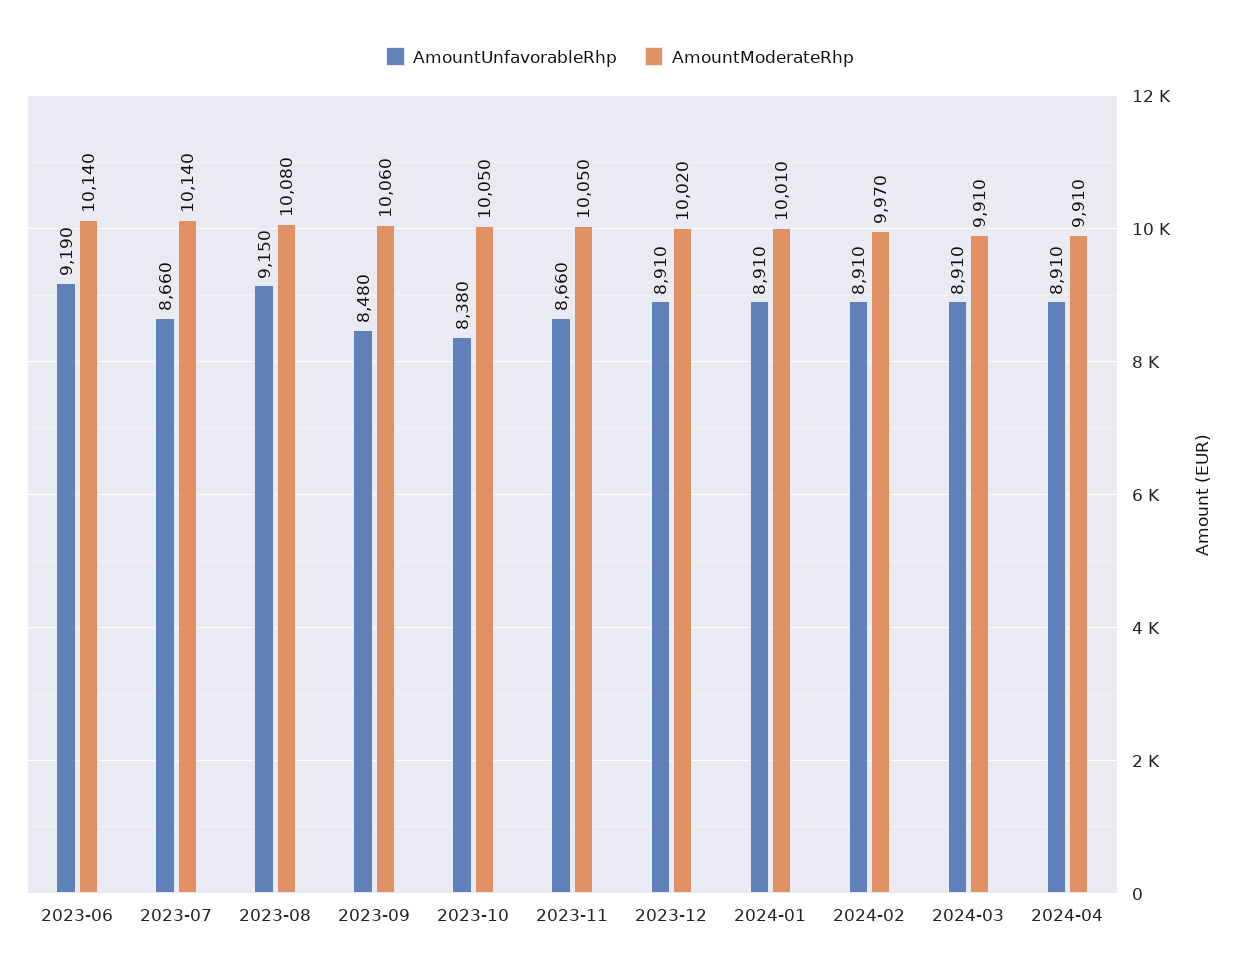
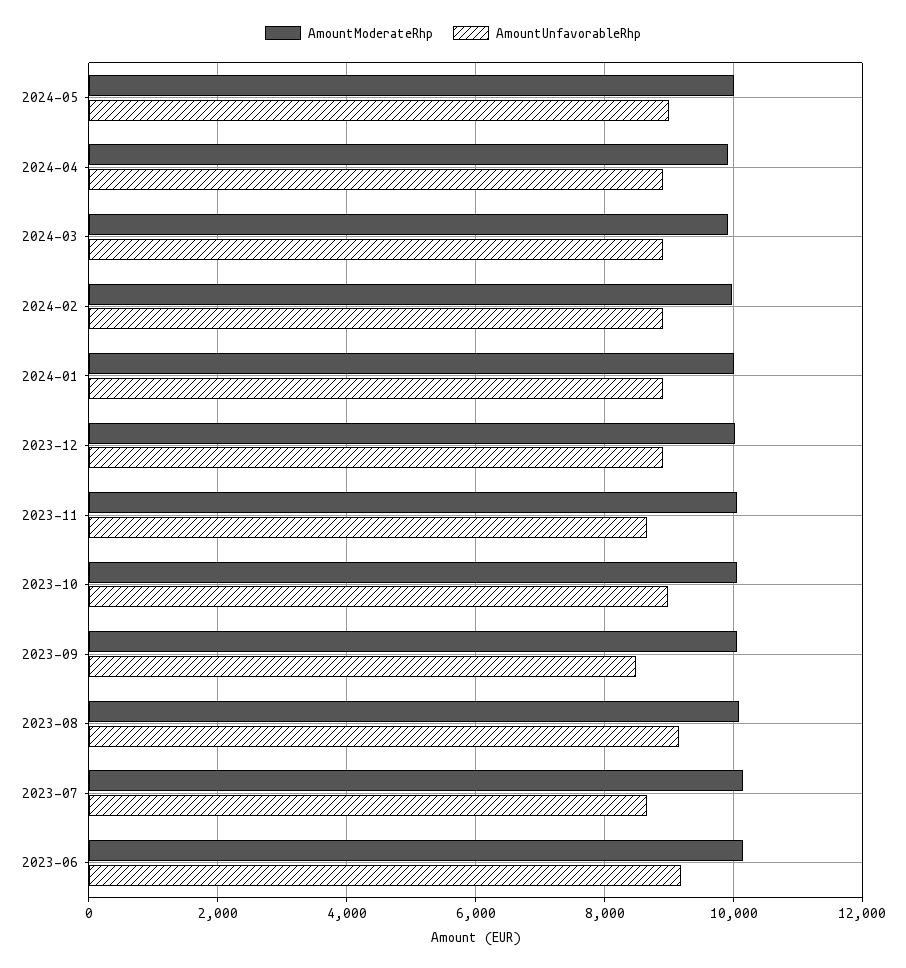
AmountUnfavorableRhp, 2023-10: 8380 -> 9000
AmountModerateRhp, 2024-05: none -> 10000
AmountUnfavorableRhp, 2024-05: none -> 9000

